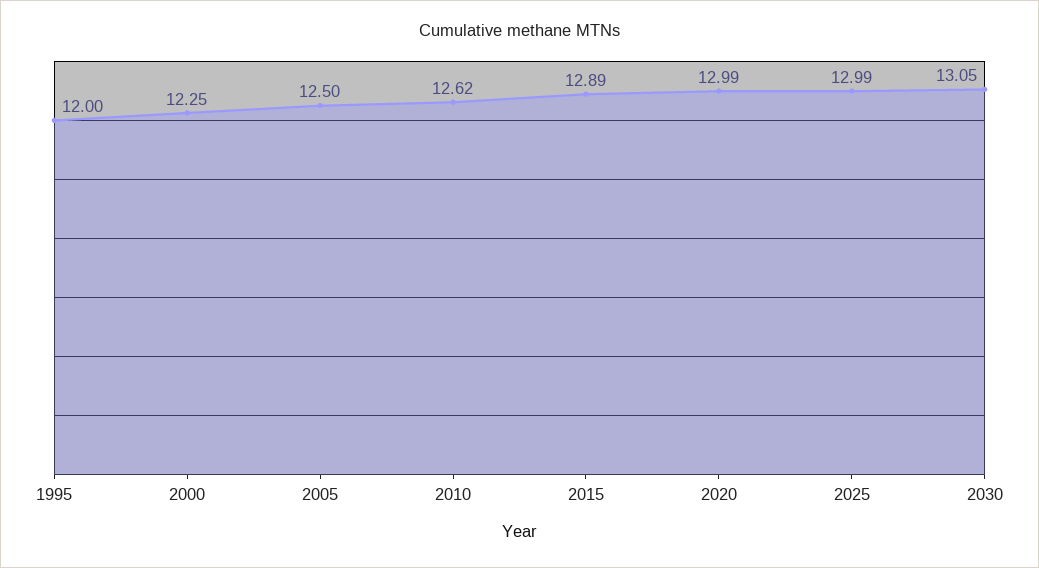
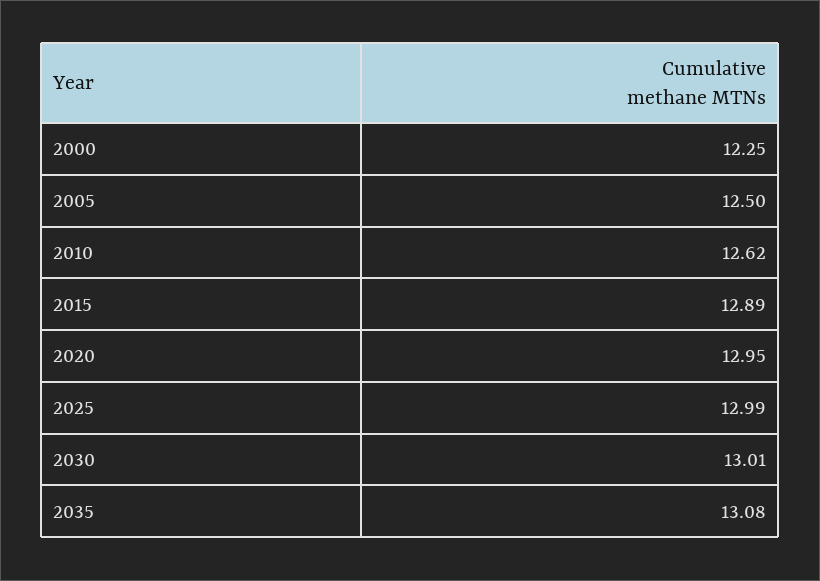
1995: 12 -> none
2020: 12.99 -> 12.95
2030: 13.05 -> 13.01
2035: none -> 13.08

